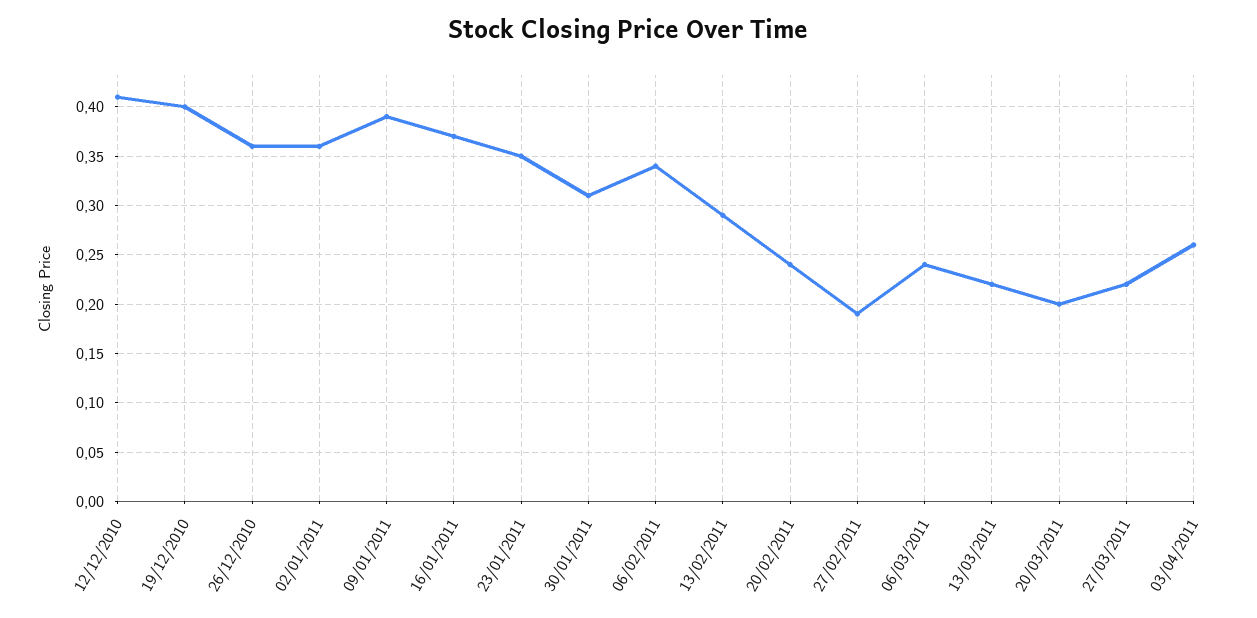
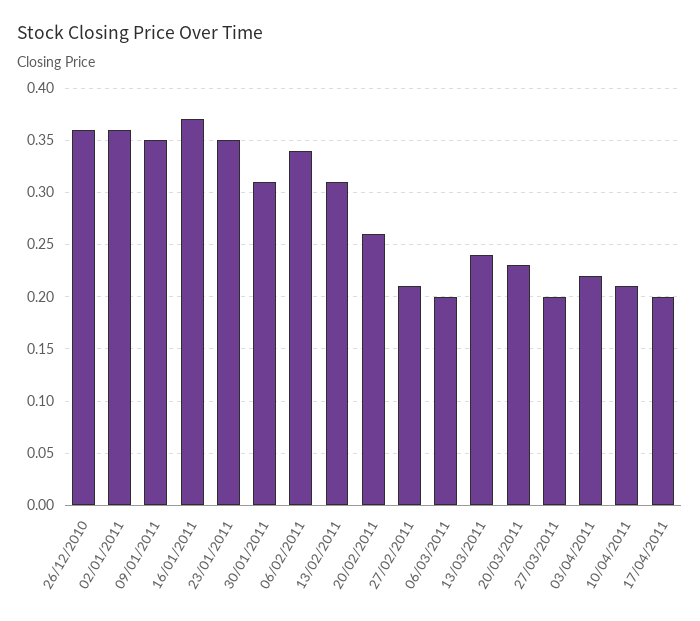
12/12/2010: 0.41 -> none
19/12/2010: 0.4 -> none
09/01/2011: 0.39 -> 0.35
13/02/2011: 0.29 -> 0.31
20/02/2011: 0.24 -> 0.26
27/02/2011: 0.19 -> 0.21
06/03/2011: 0.24 -> 0.2
13/03/2011: 0.22 -> 0.24
20/03/2011: 0.2 -> 0.23
27/03/2011: 0.22 -> 0.2
03/04/2011: 0.26 -> 0.22
10/04/2011: none -> 0.21
17/04/2011: none -> 0.2

